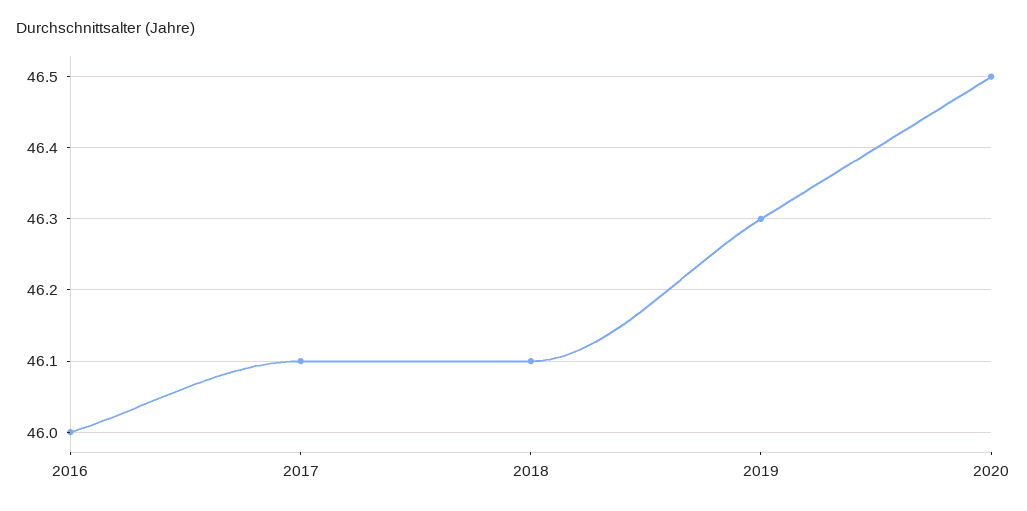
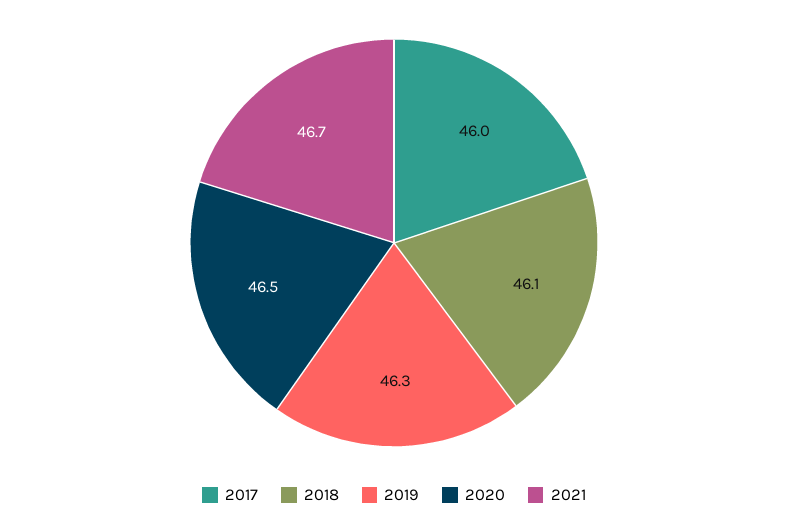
2016: 46 -> none
2017: 46.1 -> 46
2021: none -> 46.7

